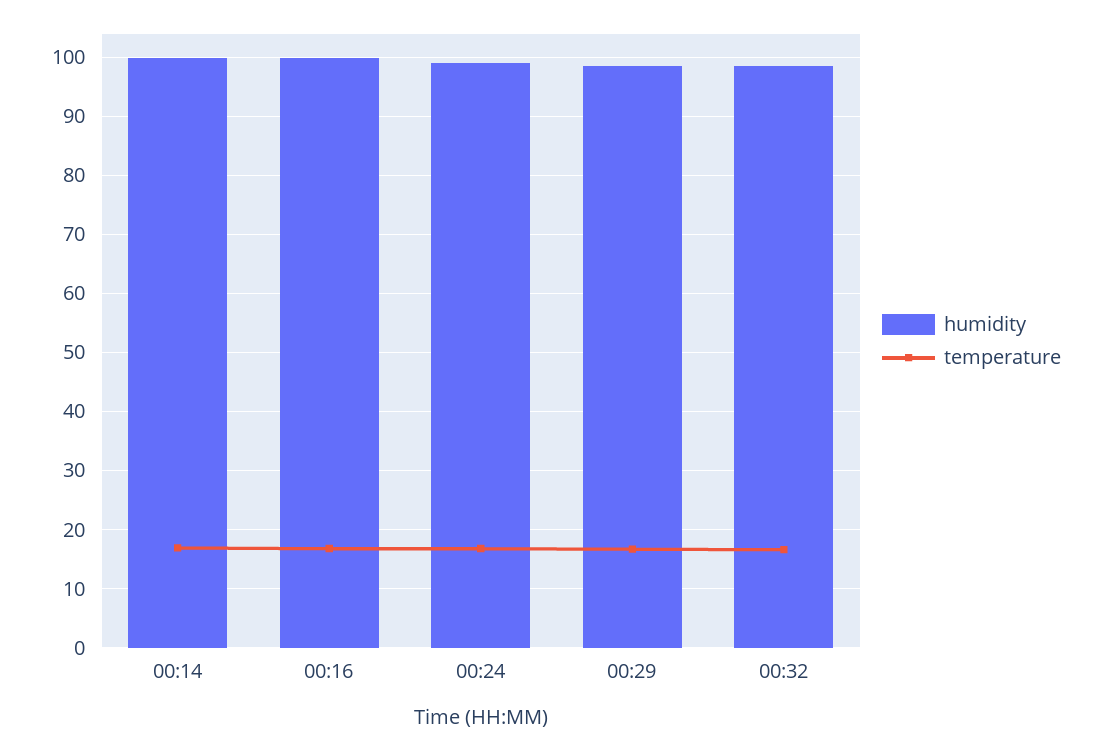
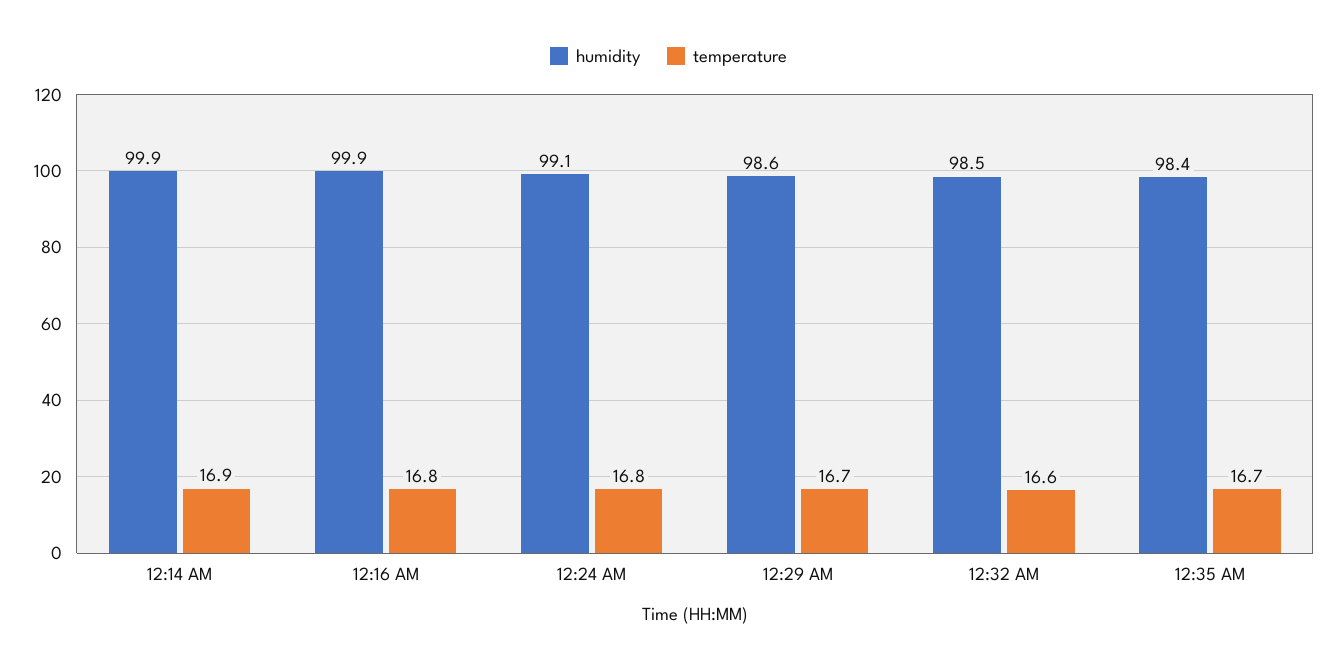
humidity, 12:35 AM: none -> 98.4
temperature, 12:35 AM: none -> 16.7

